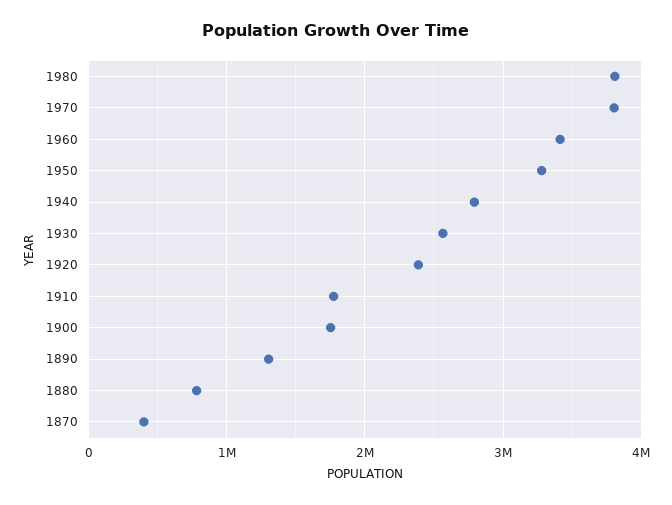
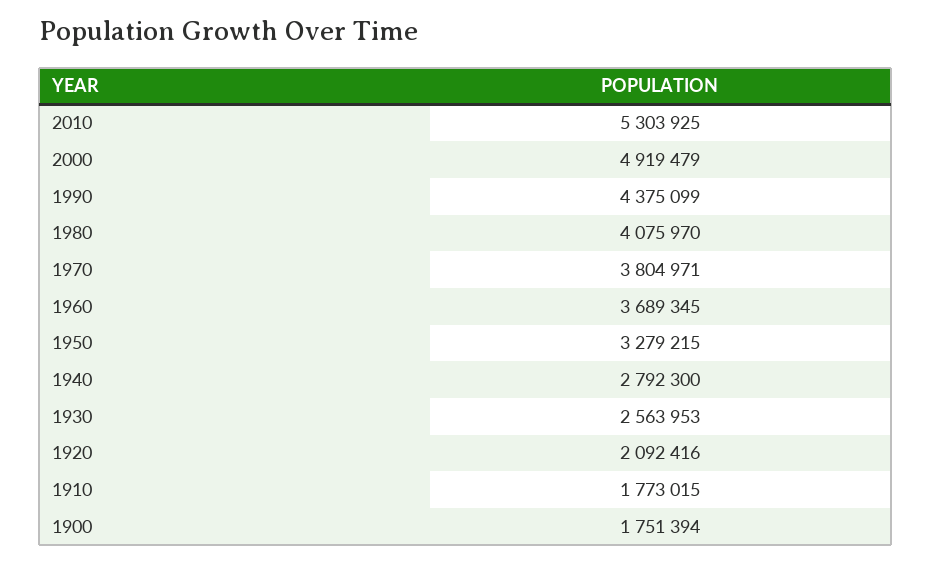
1980: 3800000 -> 4075970
1960: 3400000 -> 3689345
1920: 2400000 -> 2092416
1890: 1300000 -> none
1880: 800000 -> none
1870: 400000 -> none
2010: none -> 5303925
2000: none -> 4919479
1990: none -> 4375099

